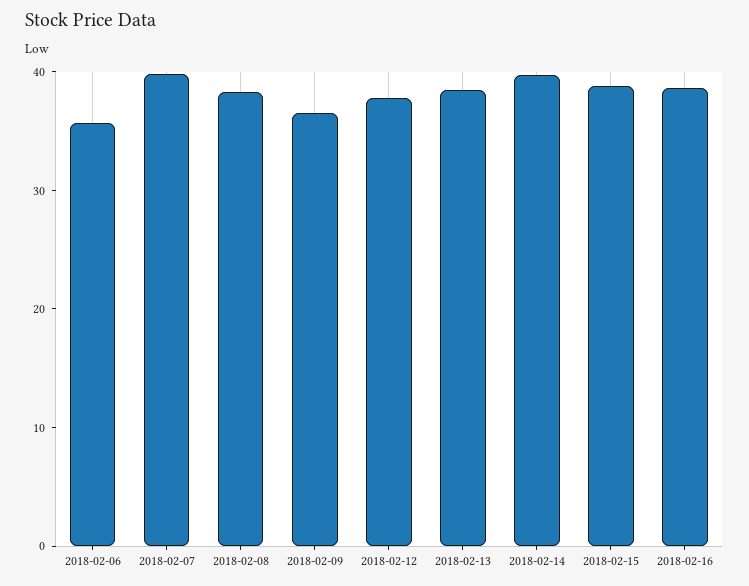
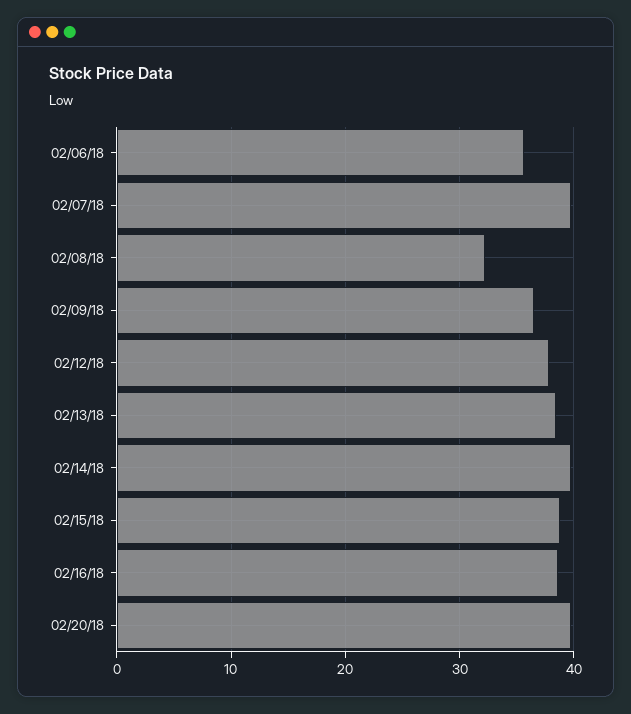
2018-02-08: 38 -> 32
02/20/18: none -> 40

